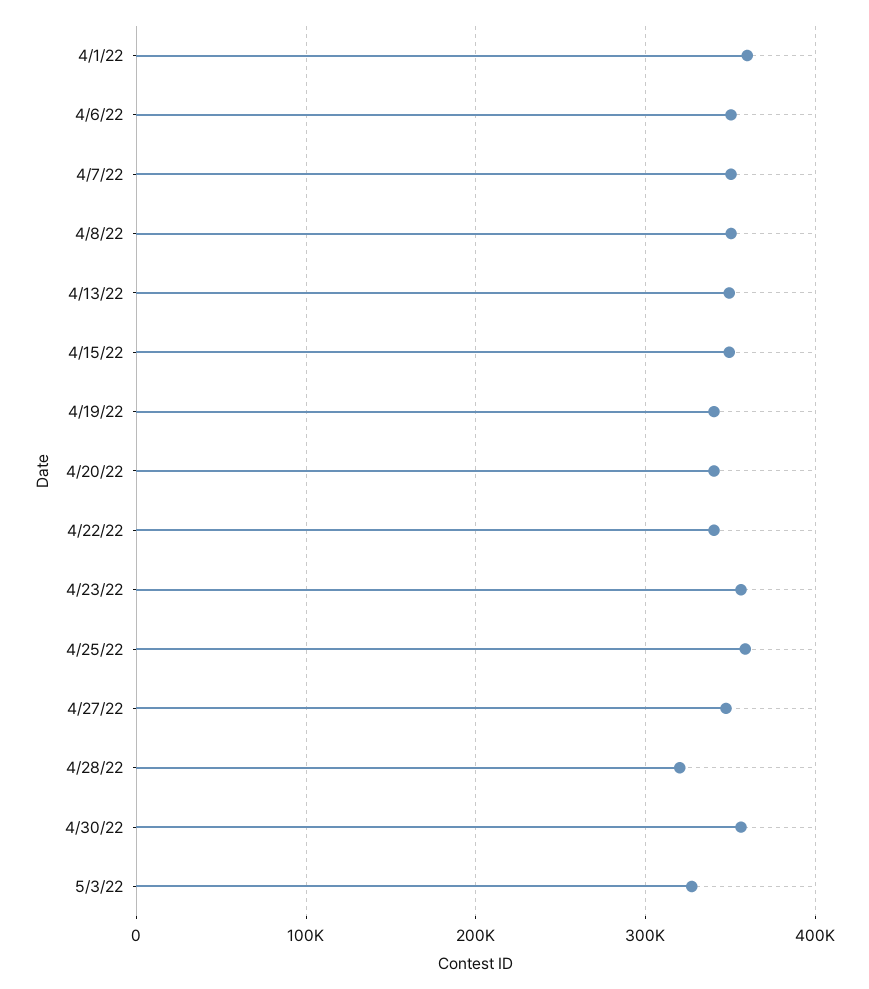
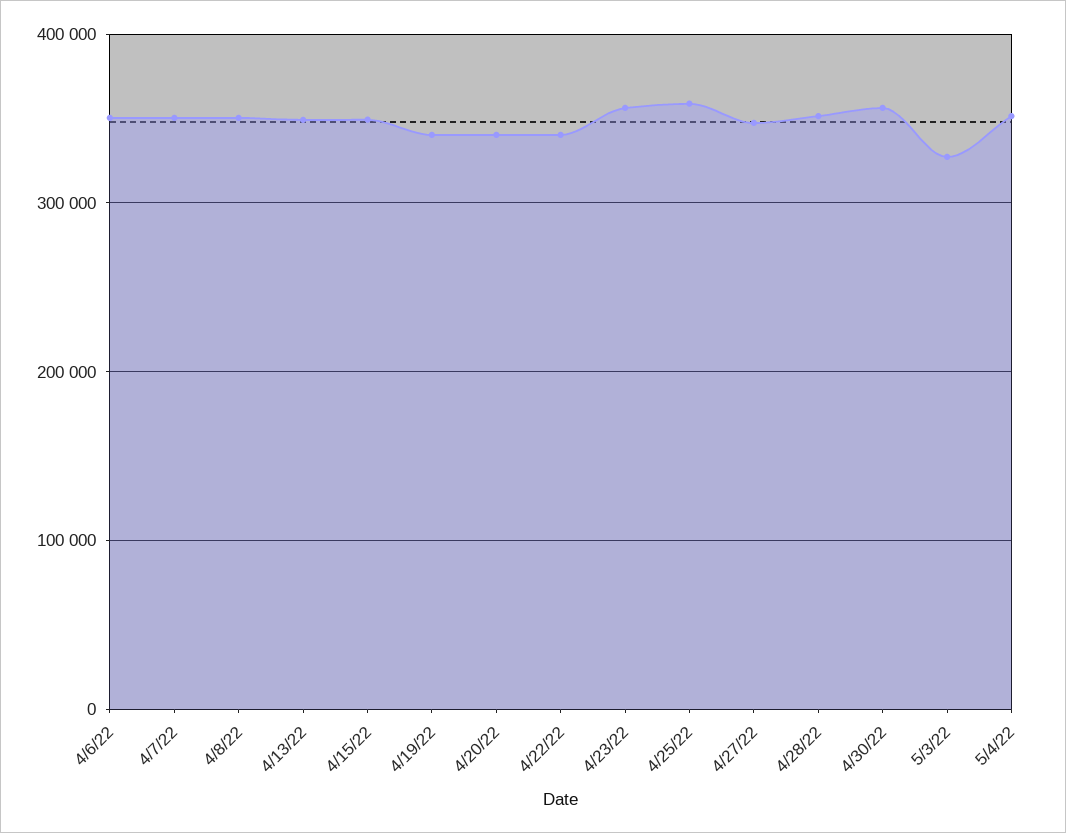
4/1/22: 360000 -> none
4/28/22: 320000 -> 350000
5/4/22: none -> 350000

